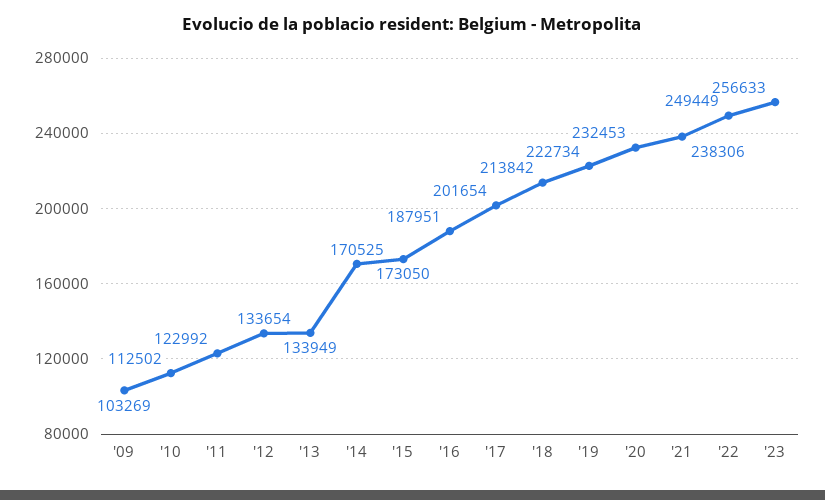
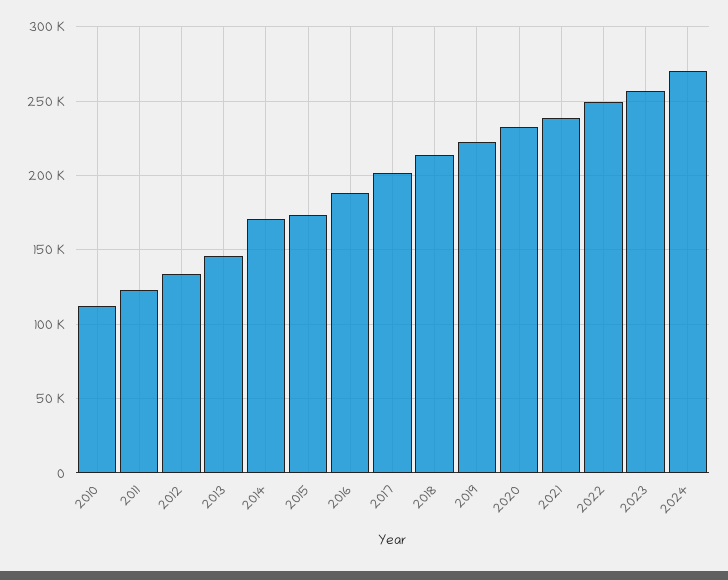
'09: 103269 -> none
'13: 133949 -> 145000
2024: none -> 270000

